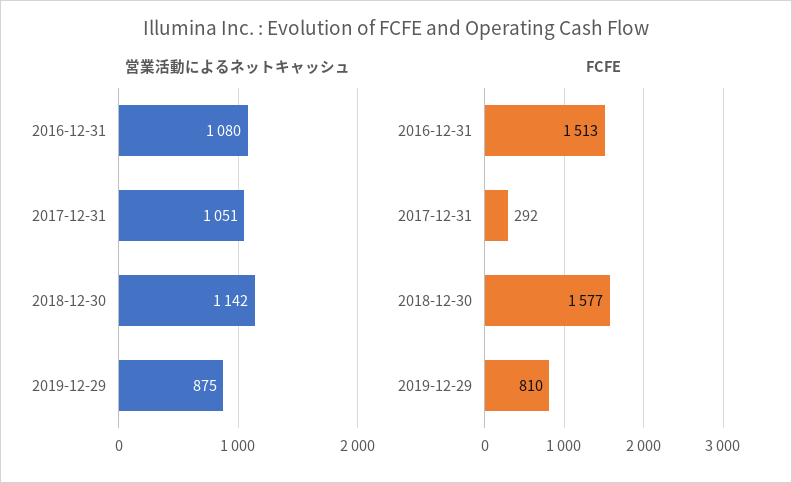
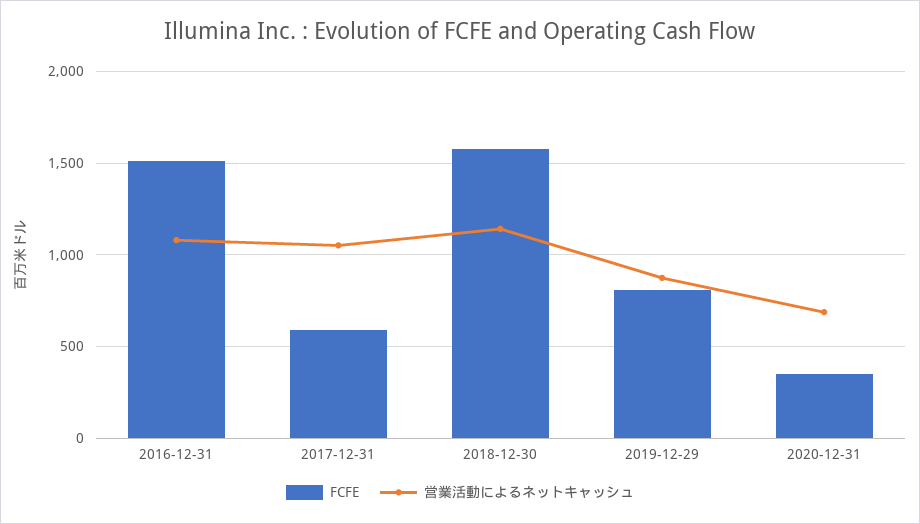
FCFE, 2017-12-31: 292 -> 600
FCFE, 2020-12-31: none -> 350
営業活動によるネットキャッシュ, 2020-12-31: none -> 700

